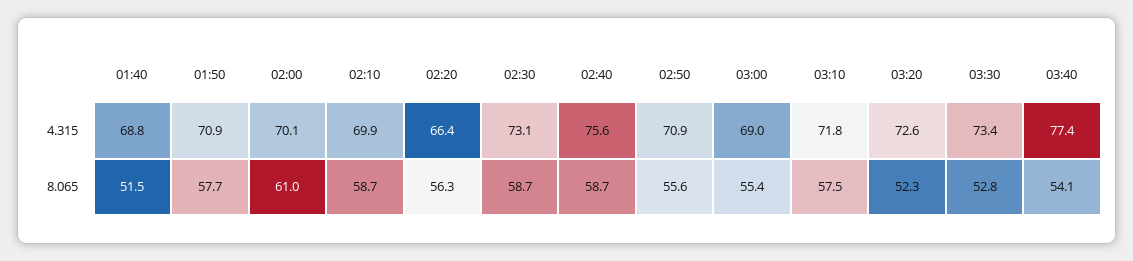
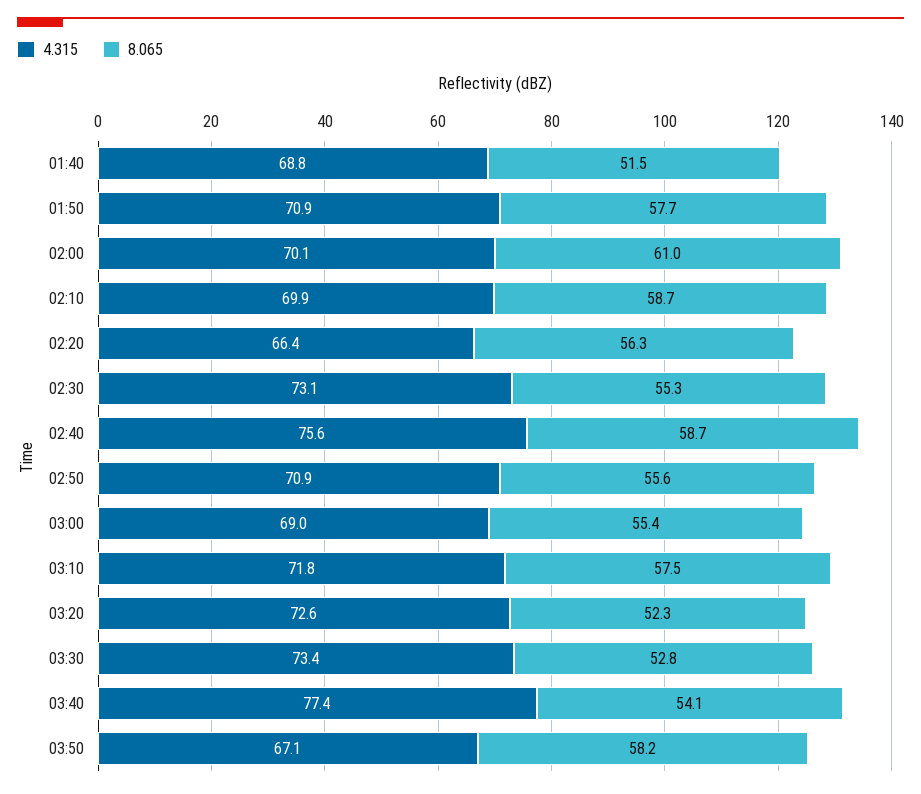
8.065, 02:30: 58.7 -> 55.3
4.315, 03:50: none -> 67.1
8.065, 03:50: none -> 58.2

